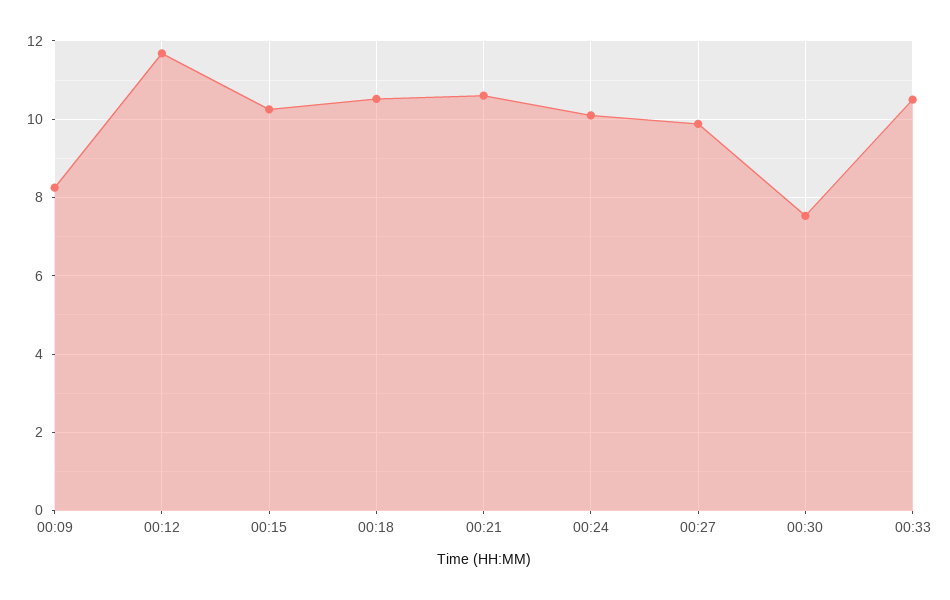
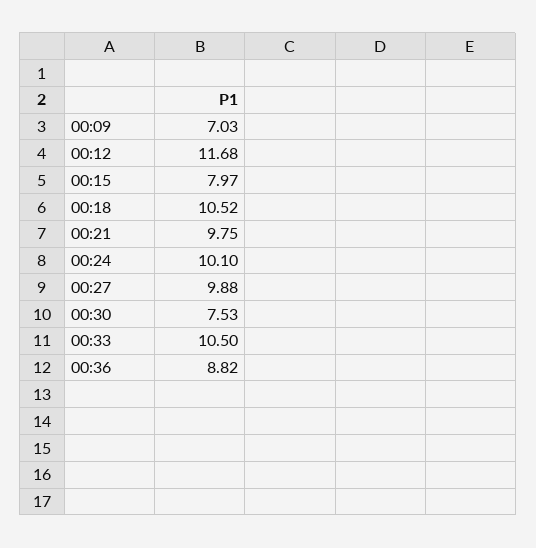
00:09: 8.2 -> 7.03
00:15: 10.2 -> 7.97
00:21: 10.6 -> 9.75
00:36: none -> 8.82

